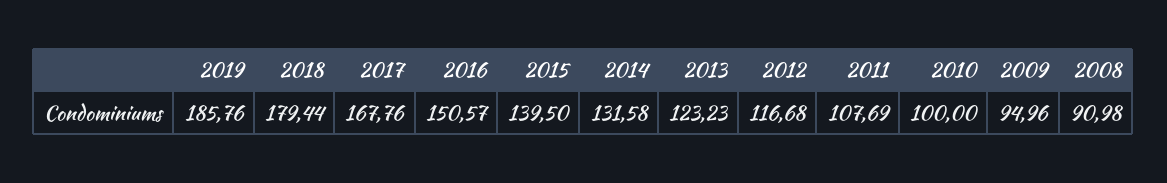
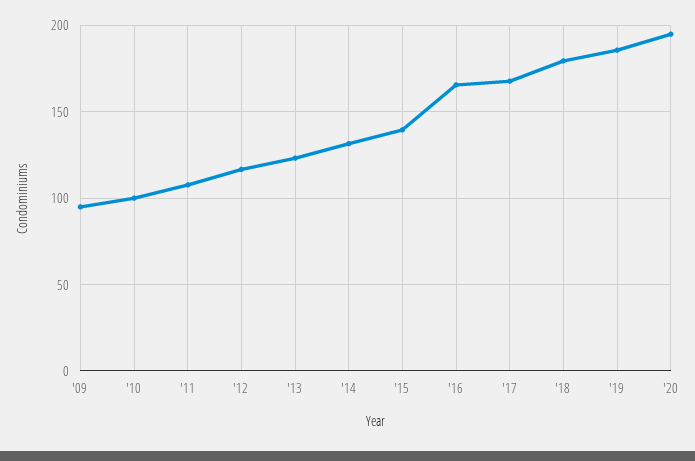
2016: 150.57 -> 165
2008: 90.98 -> none
'20: none -> 195

